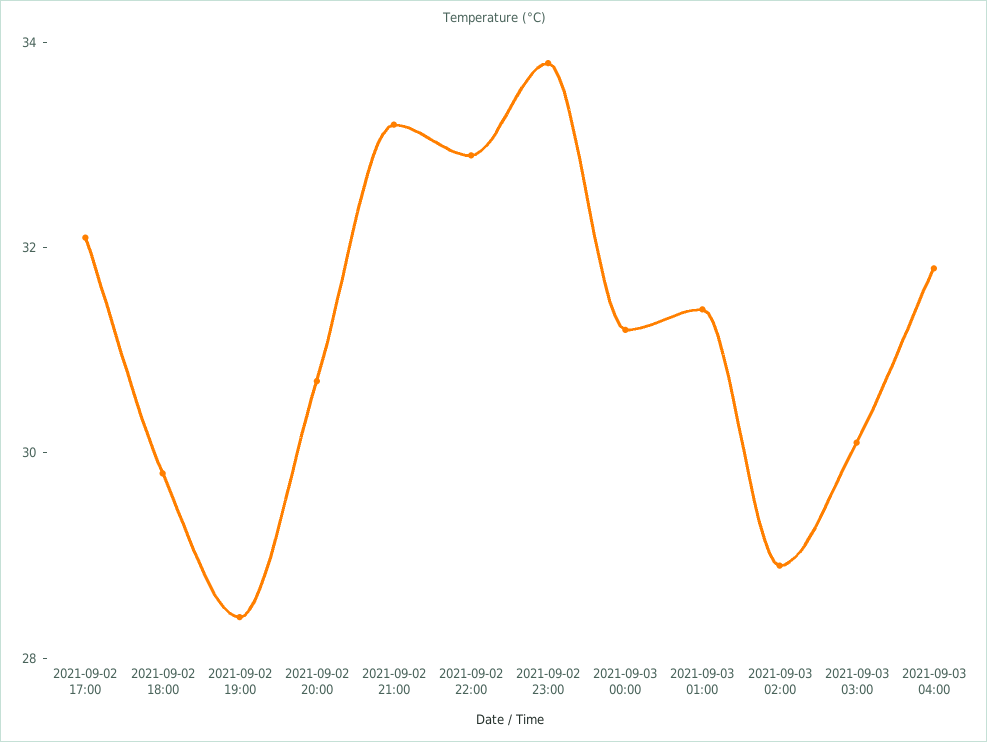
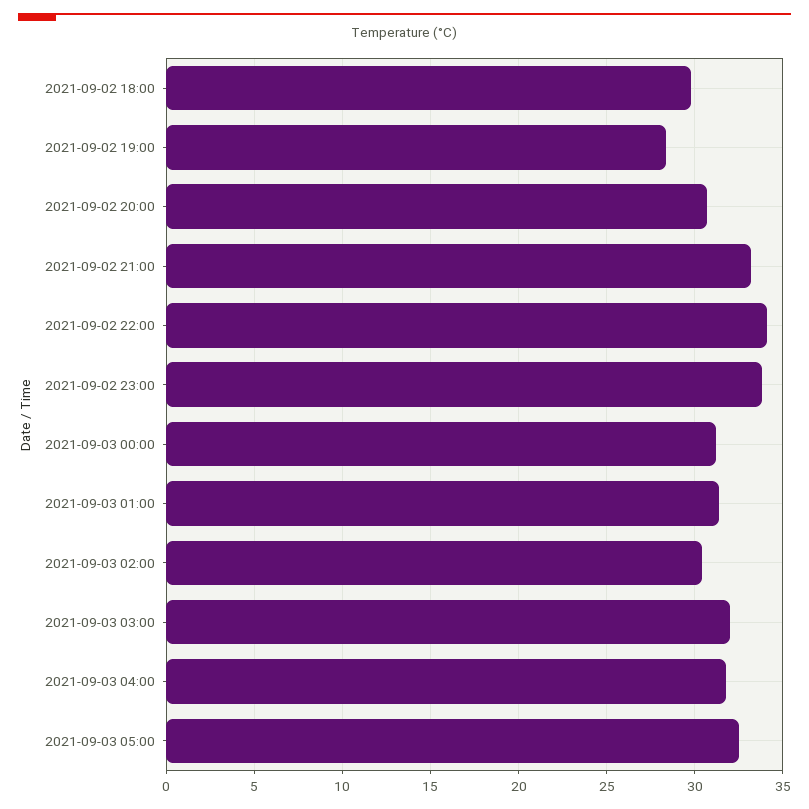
2021-09-02 17:00: 32 -> none
2021-09-02 22:00: 33 -> 34
2021-09-03 02:00: 29 -> 30.5
2021-09-03 03:00: 30 -> 32
2021-09-03 05:00: none -> 32.5

